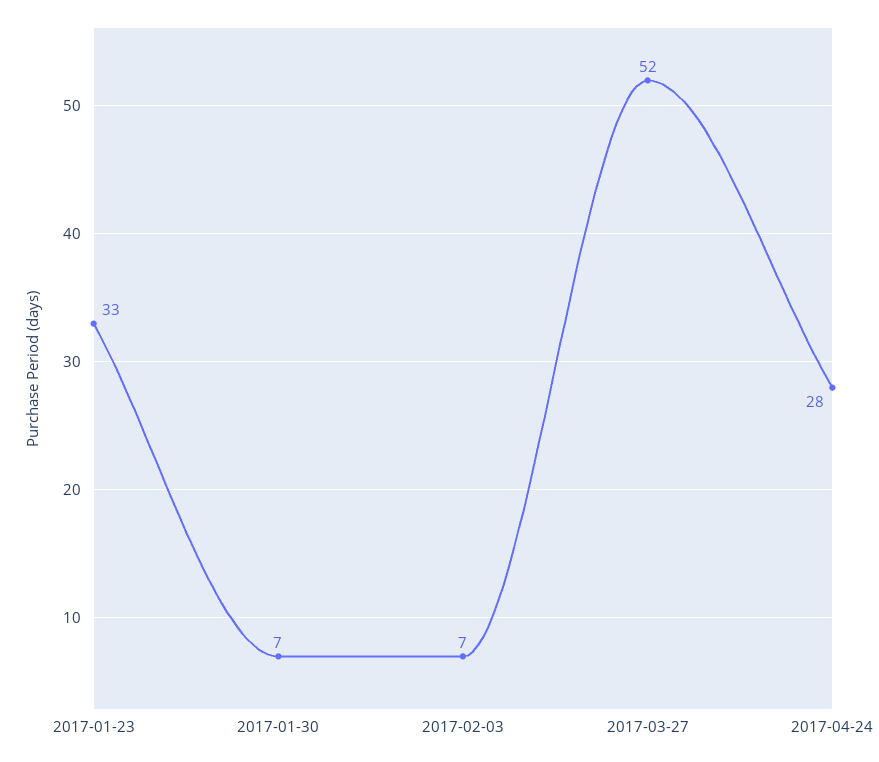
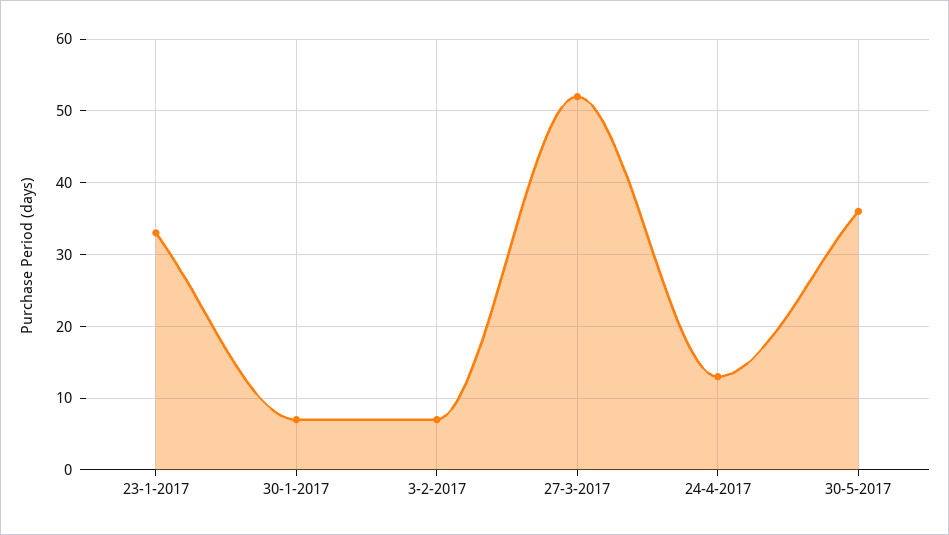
2017-04-24: 28 -> 13
30-5-2017: none -> 36

